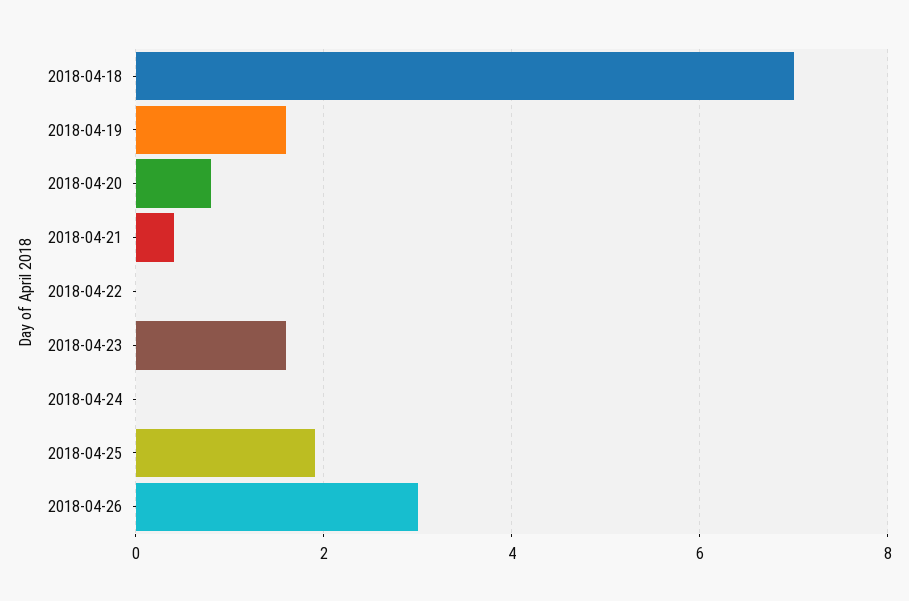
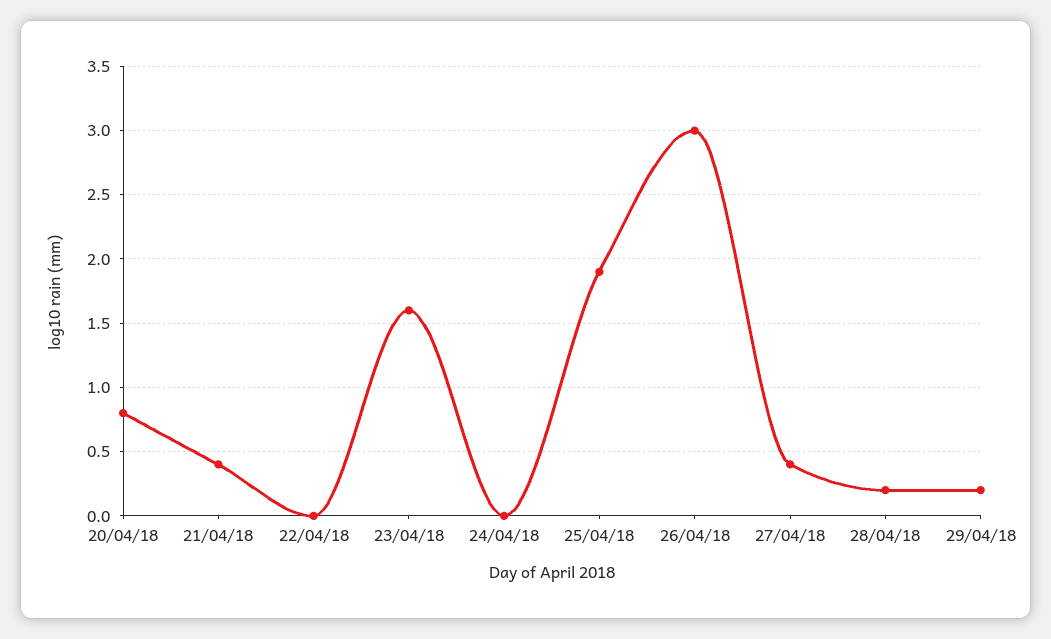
2018-04-18: 7 -> none
2018-04-19: 1.5 -> none
27/04/18: none -> 0.4
28/04/18: none -> 0.2
29/04/18: none -> 0.2

